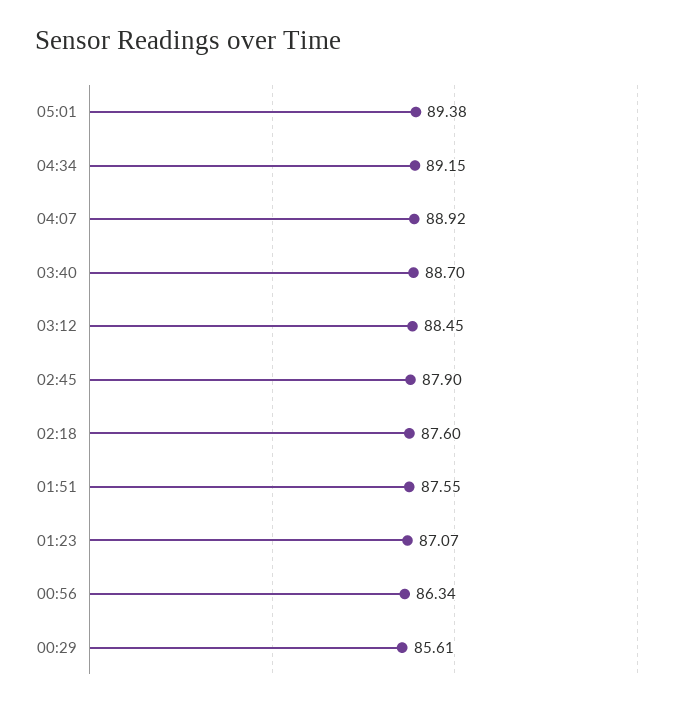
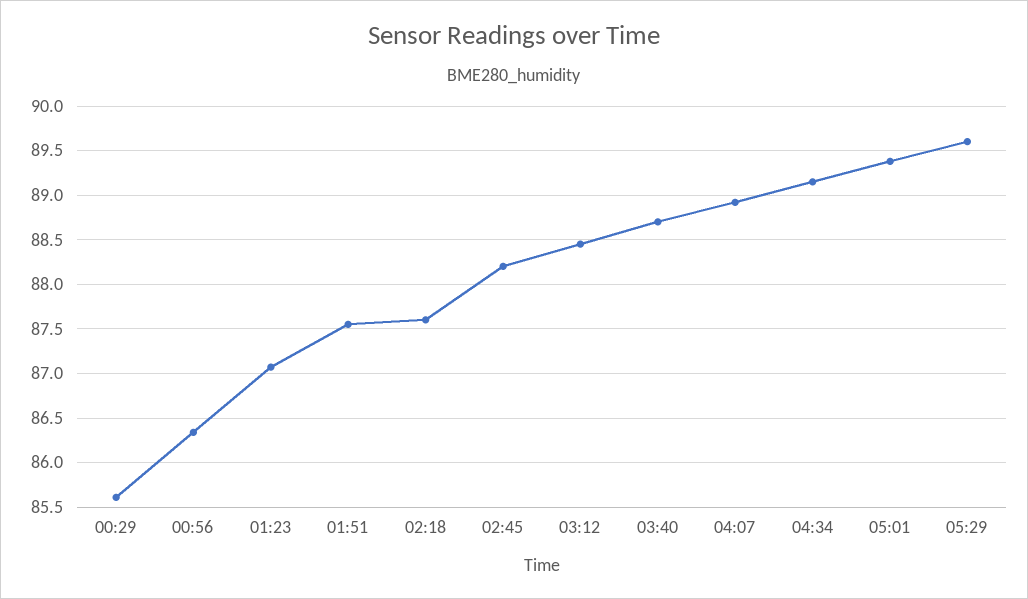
02:45: 87.9 -> 88.2
05:29: none -> 89.6

